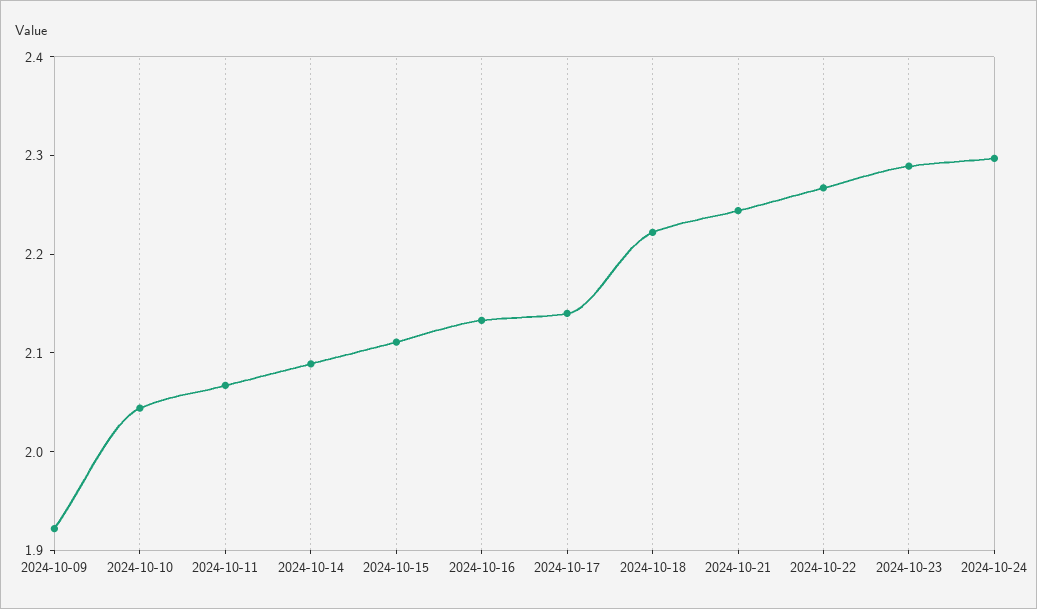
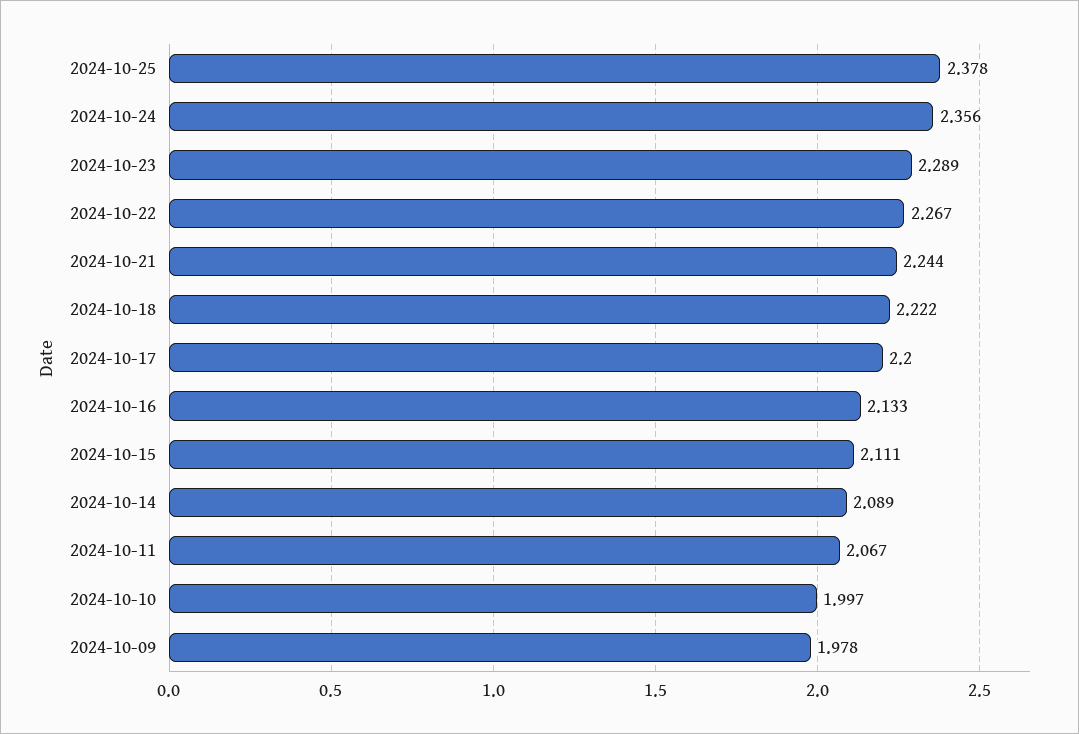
2024-10-09: 1.92 -> 1.978
2024-10-10: 2.04 -> 1.997
2024-10-17: 2.14 -> 2.2
2024-10-24: 2.3 -> 2.356
2024-10-25: none -> 2.378

